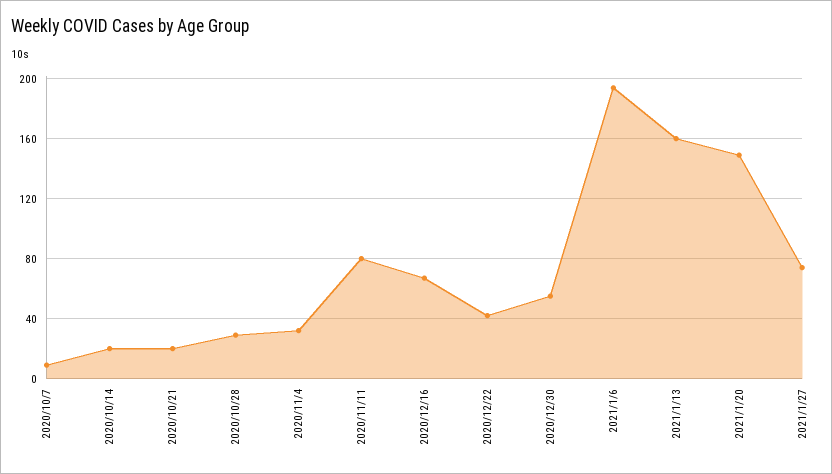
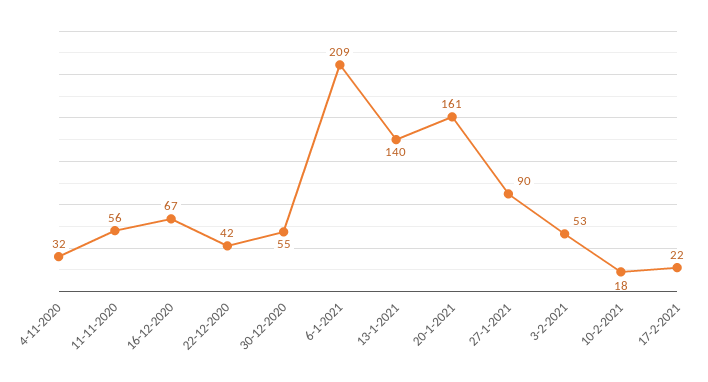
2020/10/7: 10 -> none
2020/10/14: 20 -> none
2020/10/21: 20 -> none
2020/10/28: 30 -> none
2020/11/11: 80 -> 56
2021/1/6: 195 -> 209
2021/1/13: 160 -> 140
2021/1/20: 150 -> 161
2021/1/27: 75 -> 90
3-2-2021: none -> 53
10-2-2021: none -> 18
17-2-2021: none -> 22

